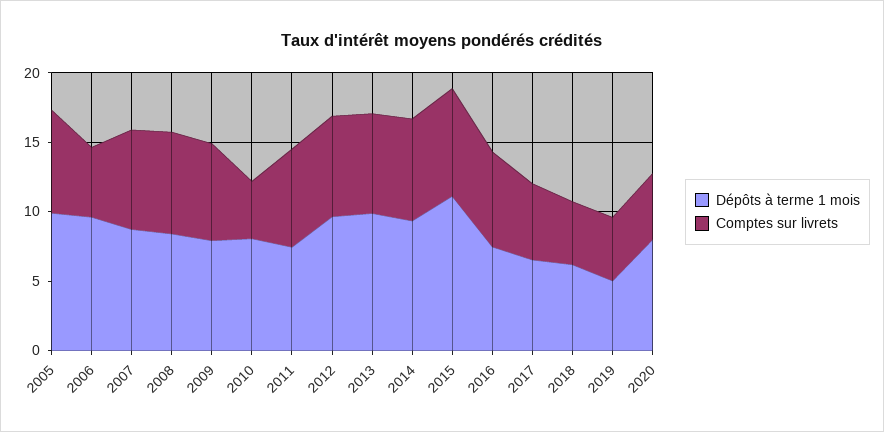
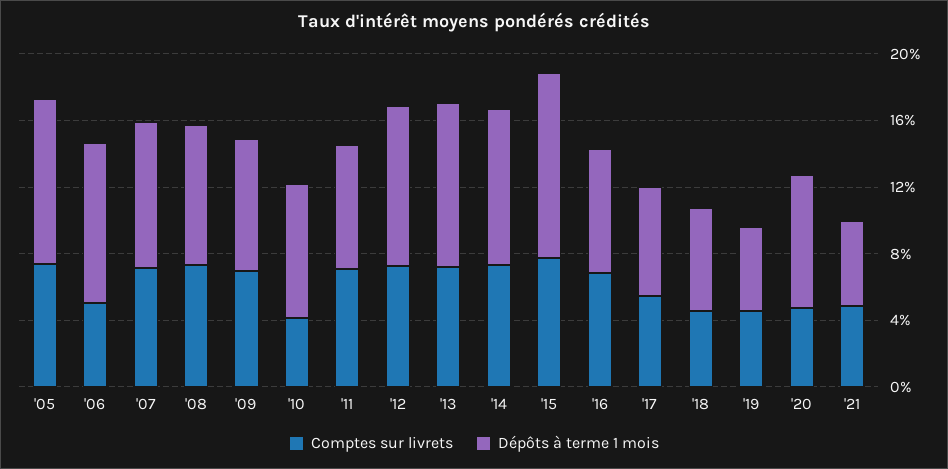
Comptes sur livrets, '21: none -> 5
Dépôts à terme 1 mois, '21: none -> 5

